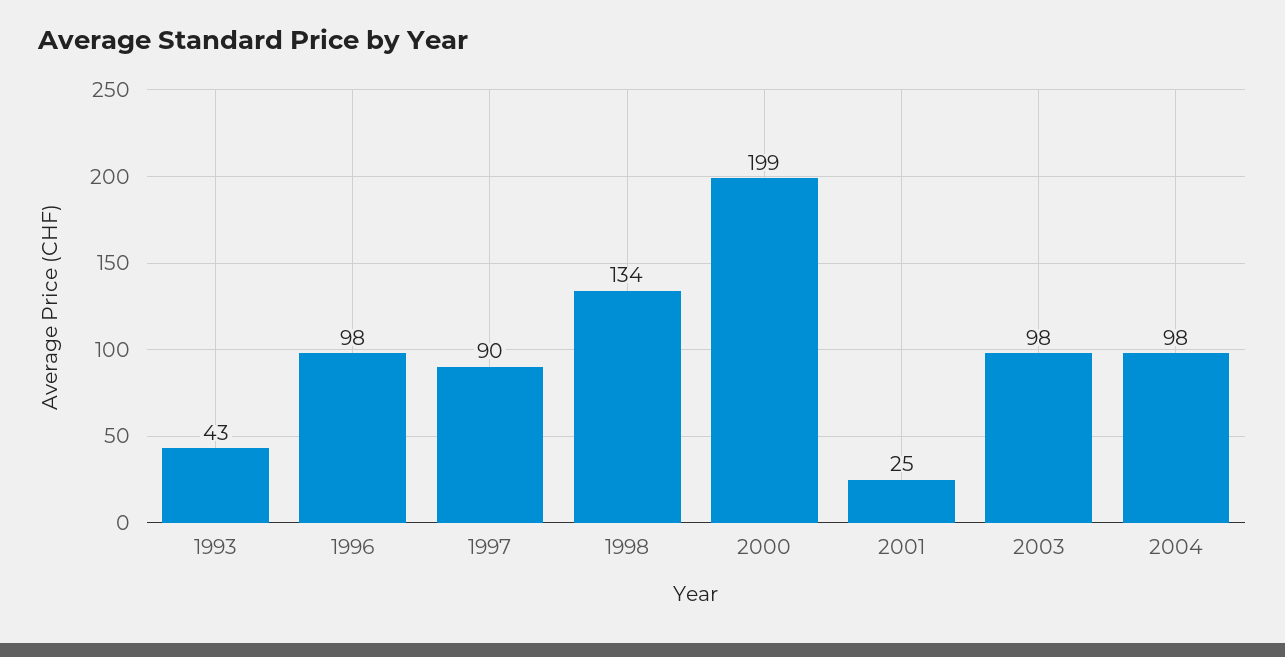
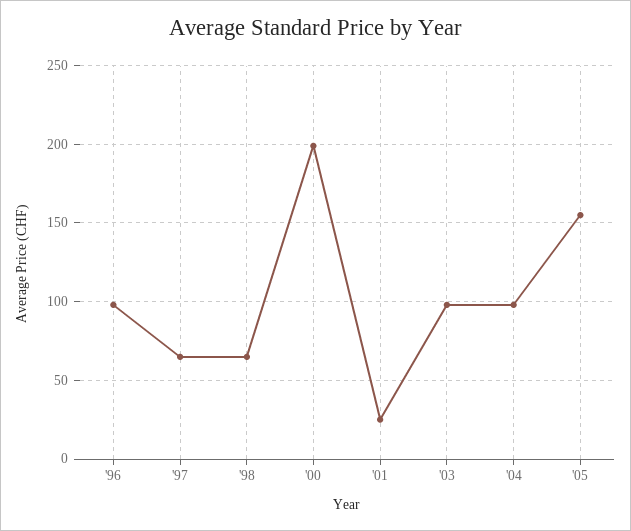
1993: 43 -> none
1997: 90 -> 65
1998: 134 -> 65
'05: none -> 155

